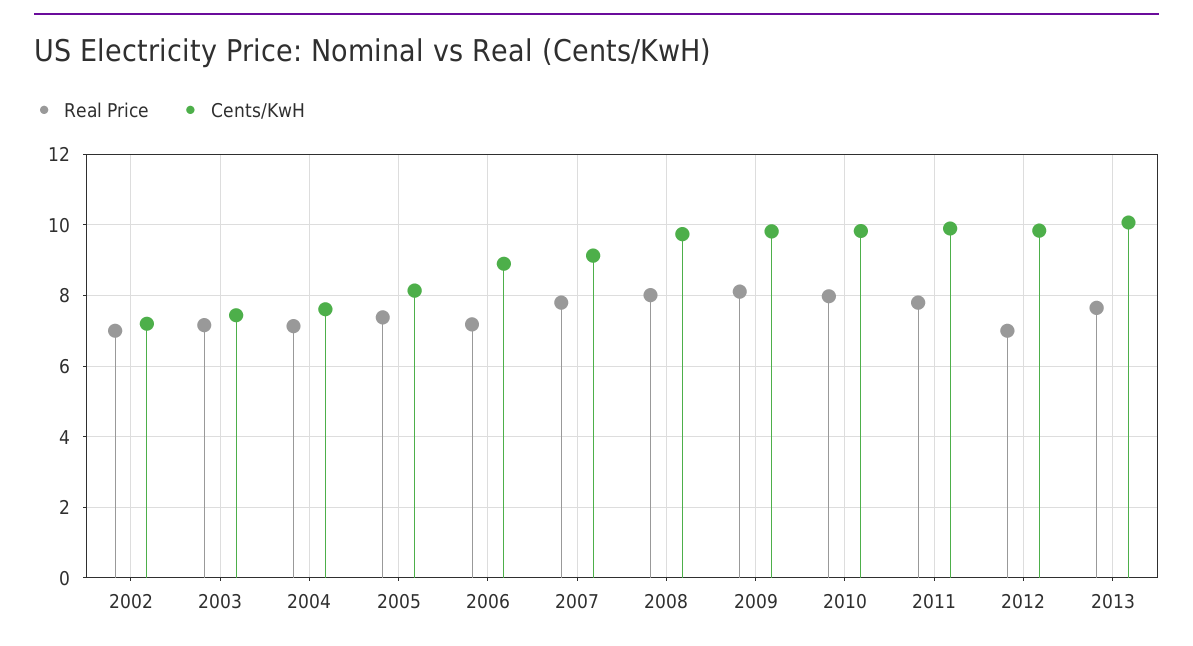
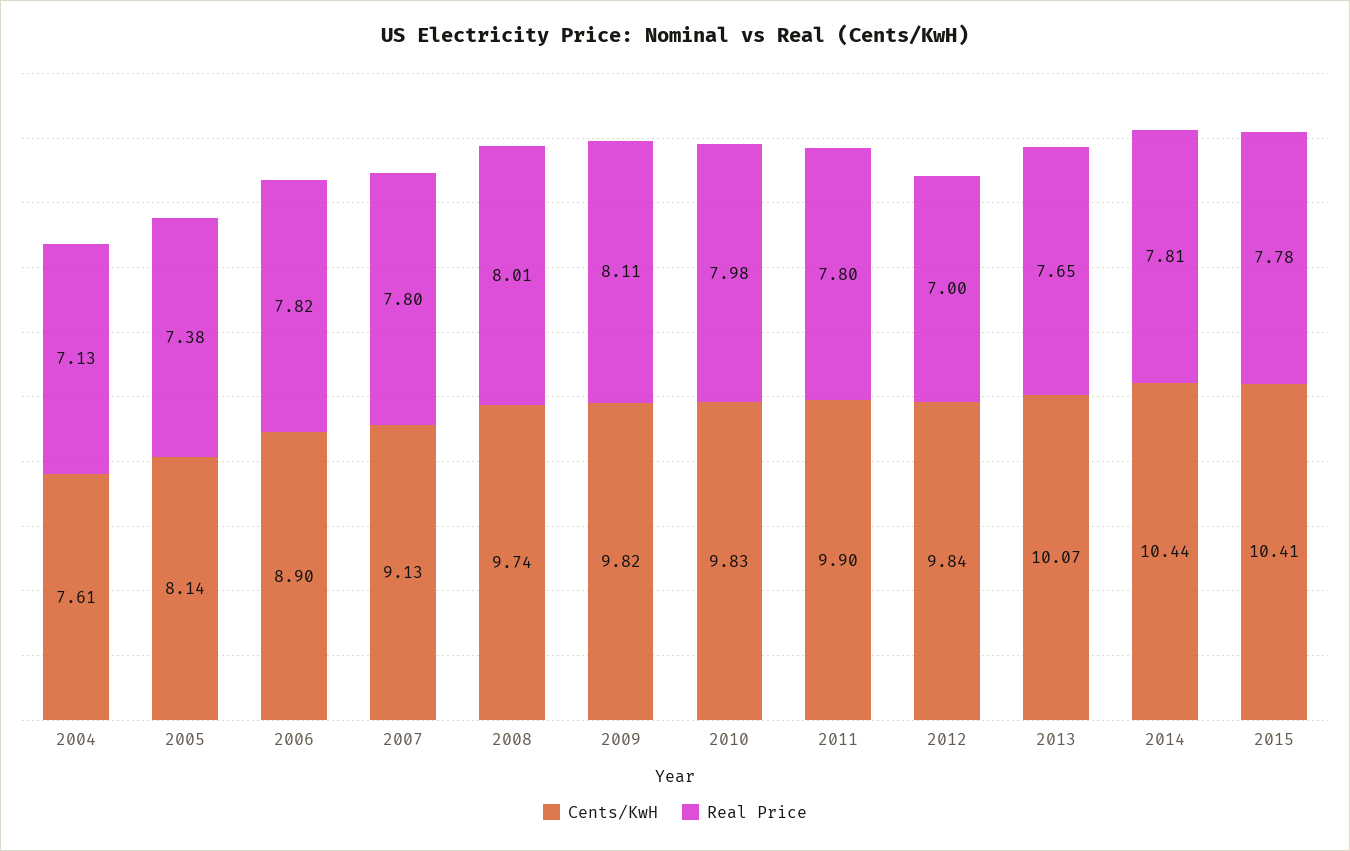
Real Price, 2002: 7 -> none
Cents/KwH, 2002: 7.2 -> none
Real Price, 2003: 7.2 -> none
Cents/KwH, 2003: 7.4 -> none
Real Price, 2006: 7.2 -> 7.82
Cents/KwH, 2014: none -> 10.44
Real Price, 2014: none -> 7.81
Cents/KwH, 2015: none -> 10.41
Real Price, 2015: none -> 7.78

